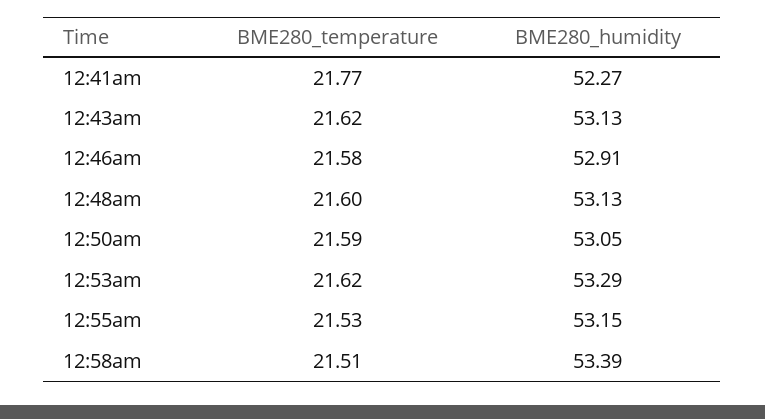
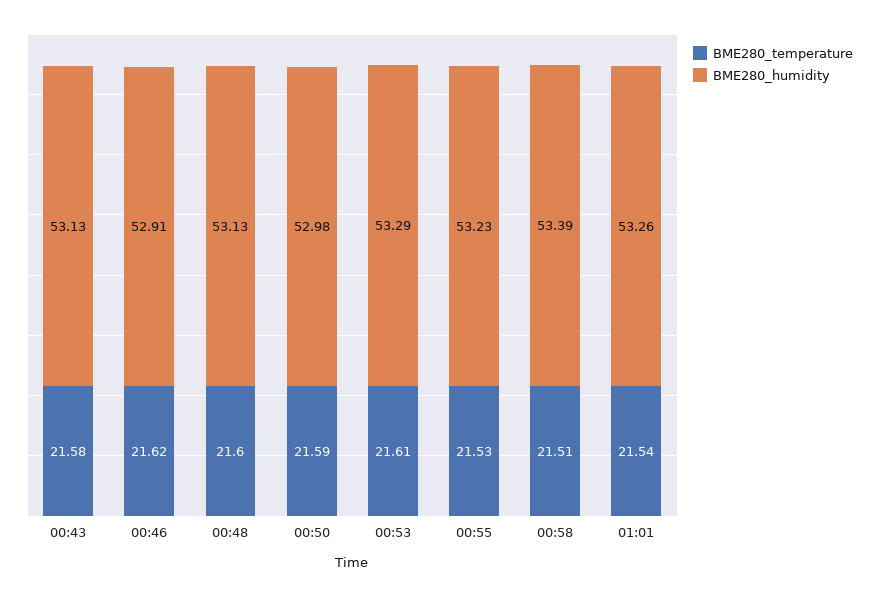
BME280_temperature, 12:41am: 21.77 -> none
BME280_humidity, 12:41am: 52.27 -> none
BME280_temperature, 12:43am: 21.62 -> 21.58
BME280_temperature, 12:46am: 21.58 -> 21.62
BME280_humidity, 12:50am: 53.05 -> 52.98
BME280_temperature, 12:53am: 21.62 -> 21.61
BME280_humidity, 12:55am: 53.15 -> 53.23
BME280_temperature, 01:01: none -> 21.54
BME280_humidity, 01:01: none -> 53.26

